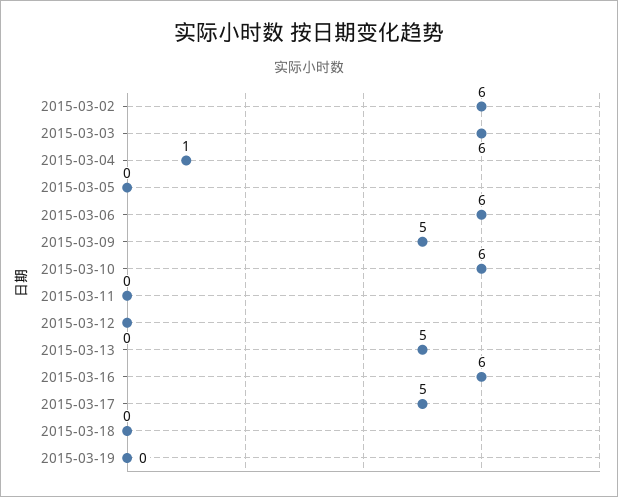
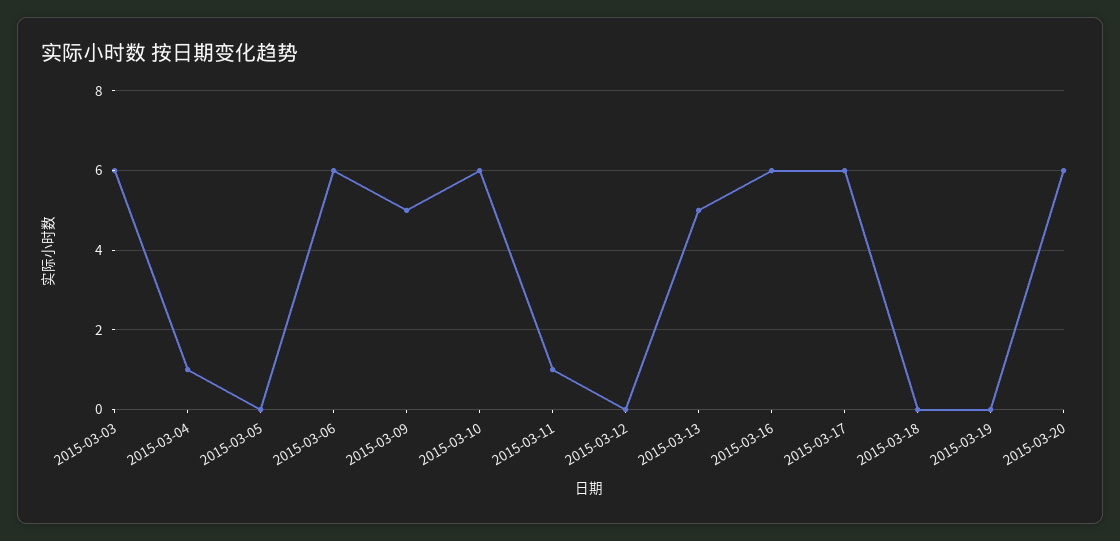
2015-03-02: 6 -> none
2015-03-11: 0 -> 1
2015-03-17: 5 -> 6
2015-03-20: none -> 6

